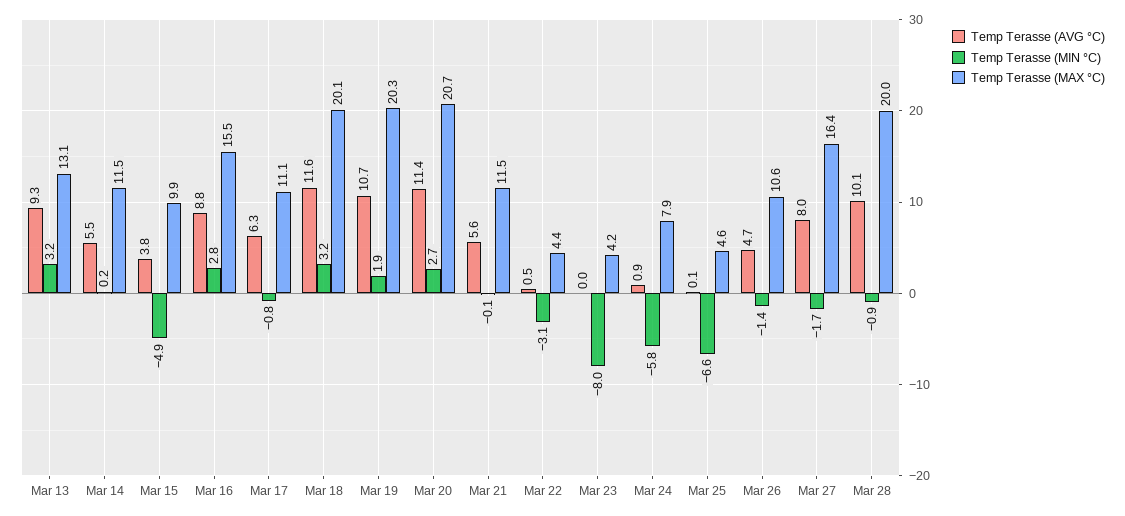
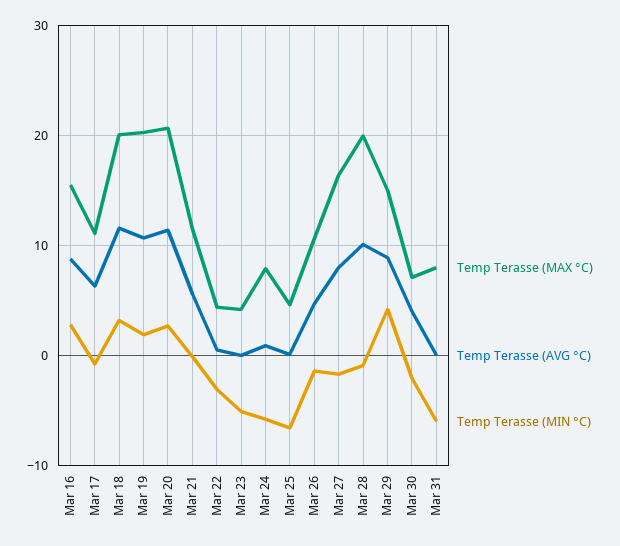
Temp Terasse (AVG °C), Mar 13: 9.3 -> none
Temp Terasse (MIN °C), Mar 13: 3.2 -> none
Temp Terasse (MAX °C), Mar 13: 13.1 -> none
Temp Terasse (AVG °C), Mar 14: 5.5 -> none
Temp Terasse (MIN °C), Mar 14: 0.2 -> none
Temp Terasse (MAX °C), Mar 14: 11.5 -> none
Temp Terasse (AVG °C), Mar 15: 3.8 -> none
Temp Terasse (MIN °C), Mar 15: -4.9 -> none
Temp Terasse (MAX °C), Mar 15: 9.9 -> none
Temp Terasse (MIN °C), Mar 23: -8 -> -5
Temp Terasse (MAX °C), Mar 29: none -> 15
Temp Terasse (AVG °C), Mar 29: none -> 9
Temp Terasse (MIN °C), Mar 29: none -> 4
Temp Terasse (MAX °C), Mar 30: none -> 7
Temp Terasse (AVG °C), Mar 30: none -> 4
Temp Terasse (MIN °C), Mar 30: none -> -2
Temp Terasse (MAX °C), Mar 31: none -> 8
Temp Terasse (AVG °C), Mar 31: none -> 0
Temp Terasse (MIN °C), Mar 31: none -> -6

